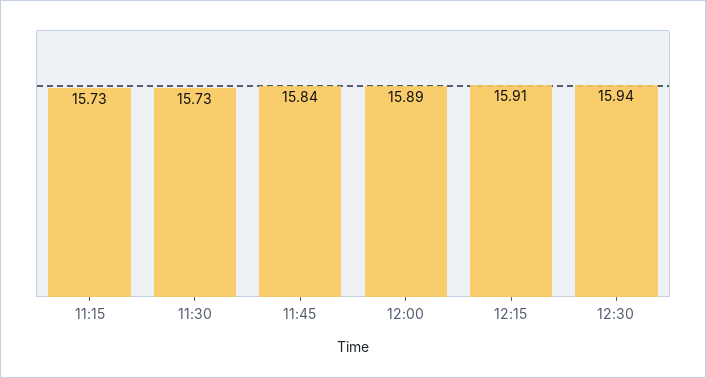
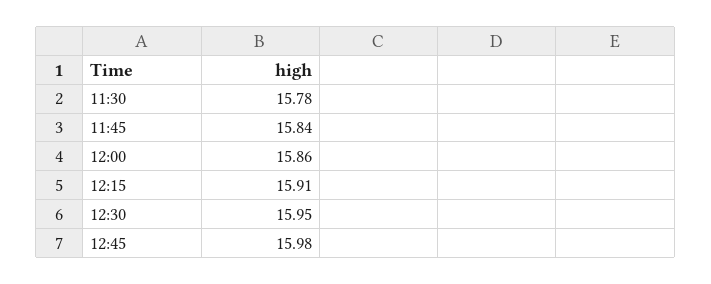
11:15: 15.73 -> none
11:30: 15.73 -> 15.78
12:00: 15.89 -> 15.86
12:30: 15.94 -> 15.95
12:45: none -> 15.98

